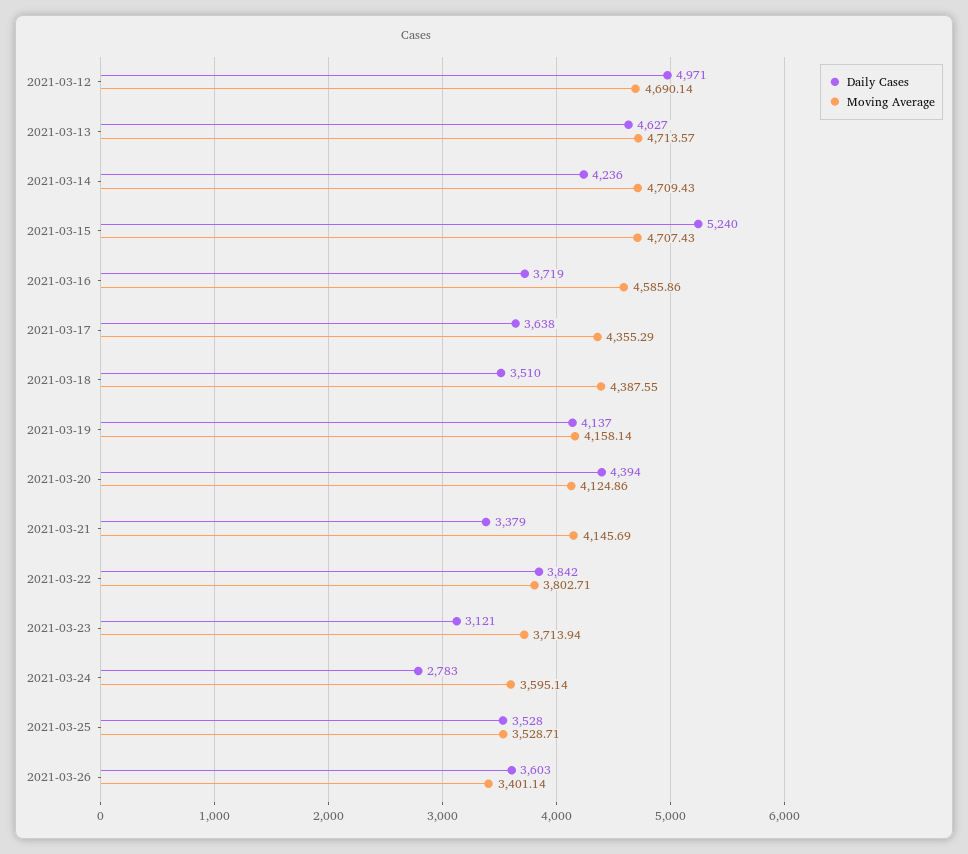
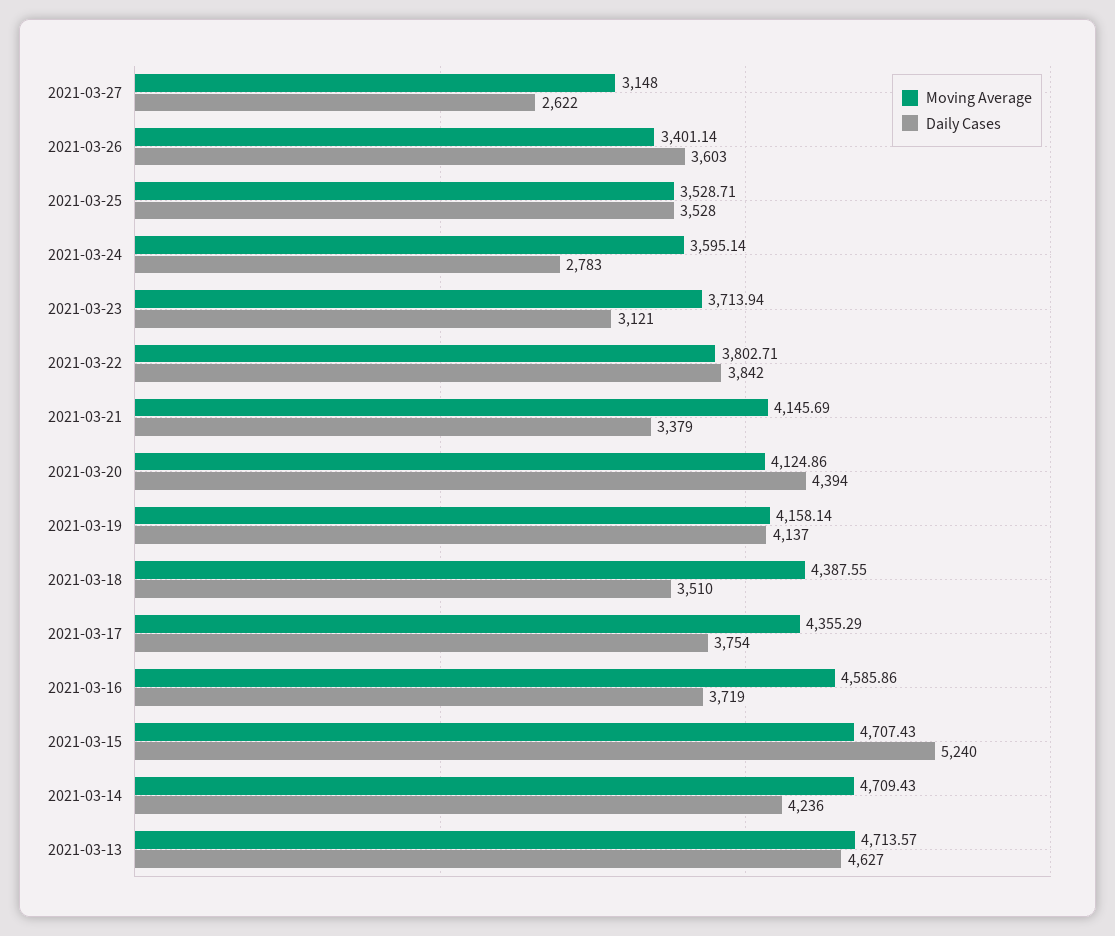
Daily Cases, 2021-03-12: 4971 -> none
Moving Average, 2021-03-12: 4690.14 -> none
Daily Cases, 2021-03-17: 3638 -> 3754
Moving Average, 2021-03-27: none -> 3148
Daily Cases, 2021-03-27: none -> 2622

